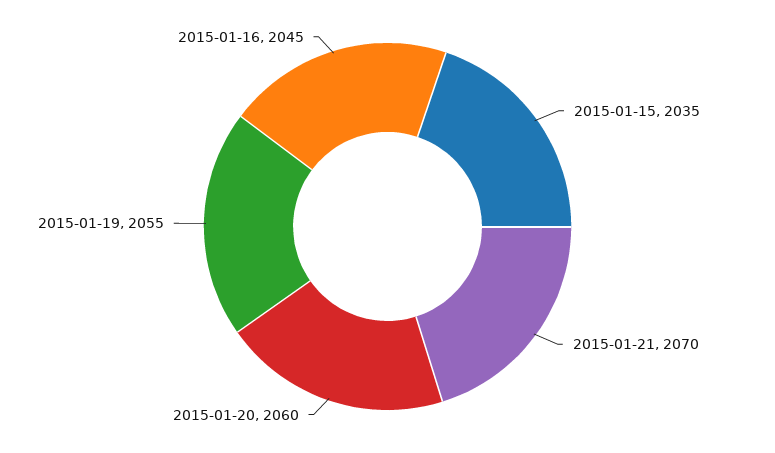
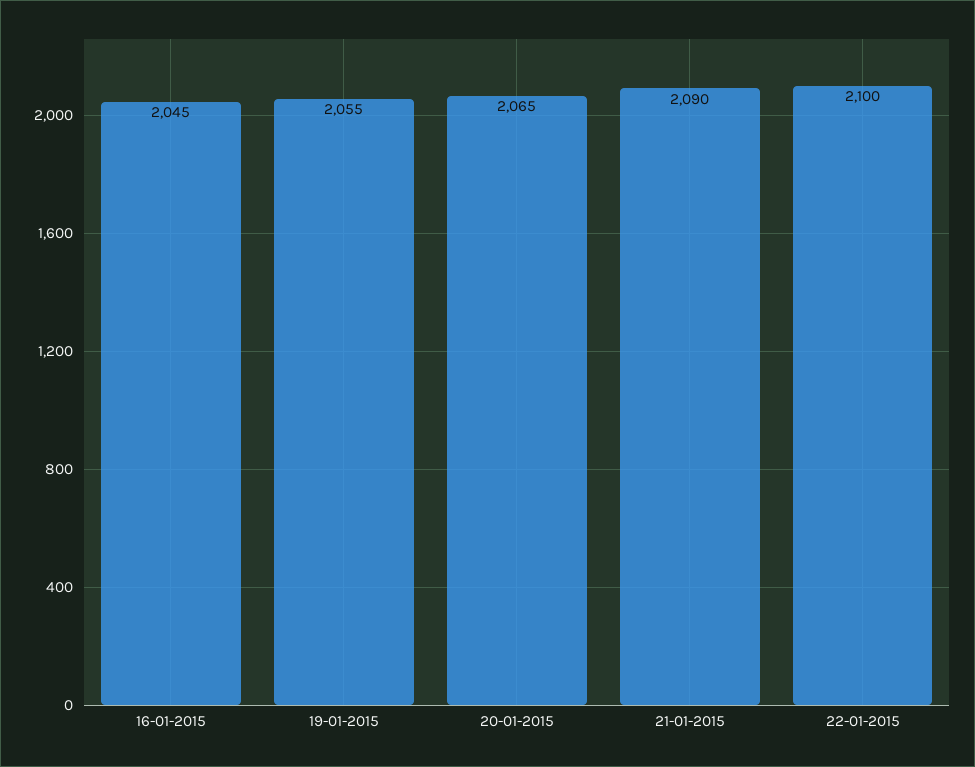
2015-01-15: 2035 -> none
2015-01-21: 2070 -> 2090
2015-01-20: 2060 -> 2065
22-01-2015: none -> 2100

